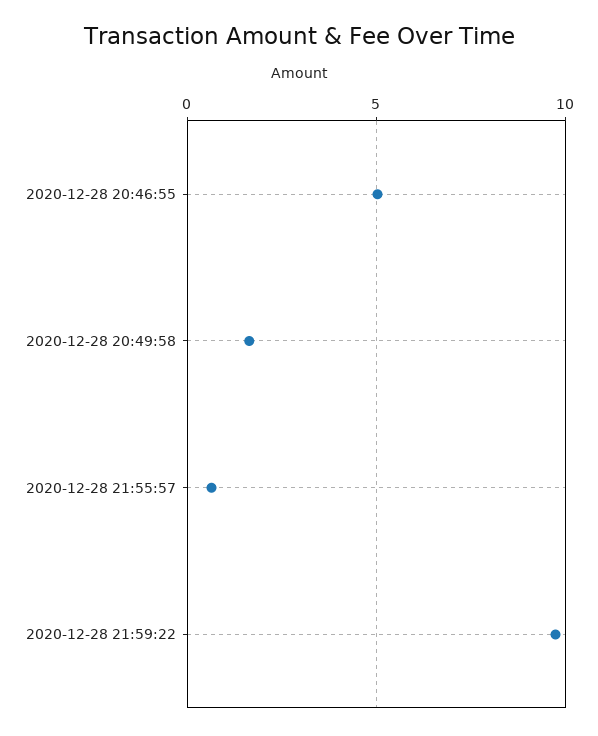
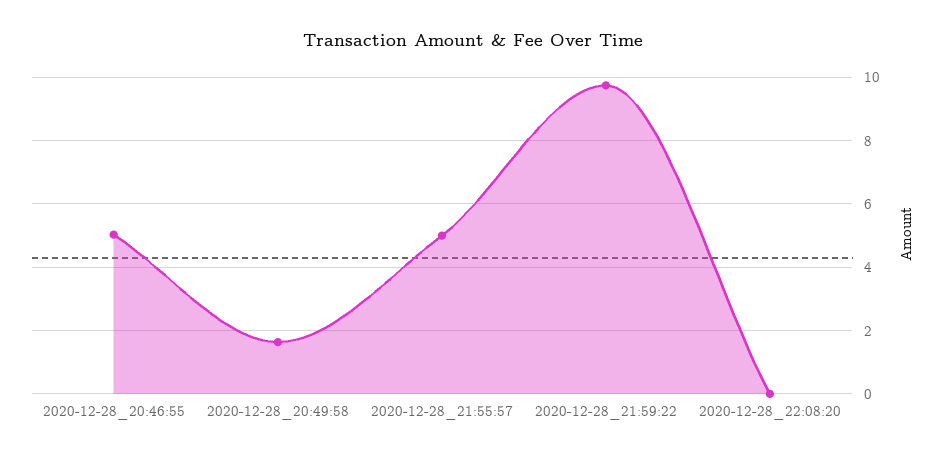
2020-12-28 21:55:57: 0.5 -> 5
2020-12-28_22:08:20: none -> 0

